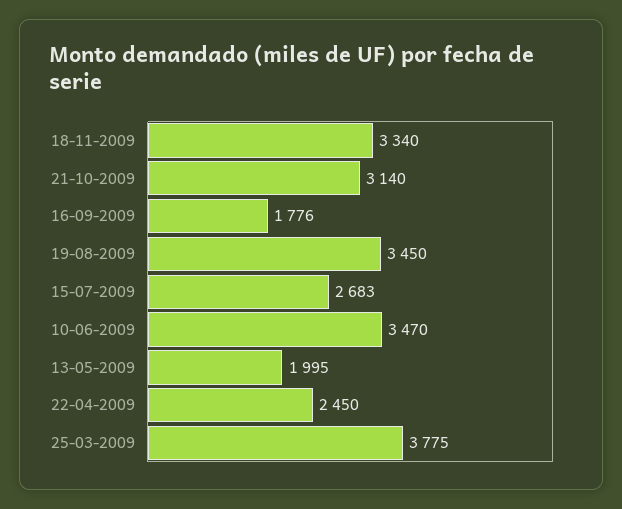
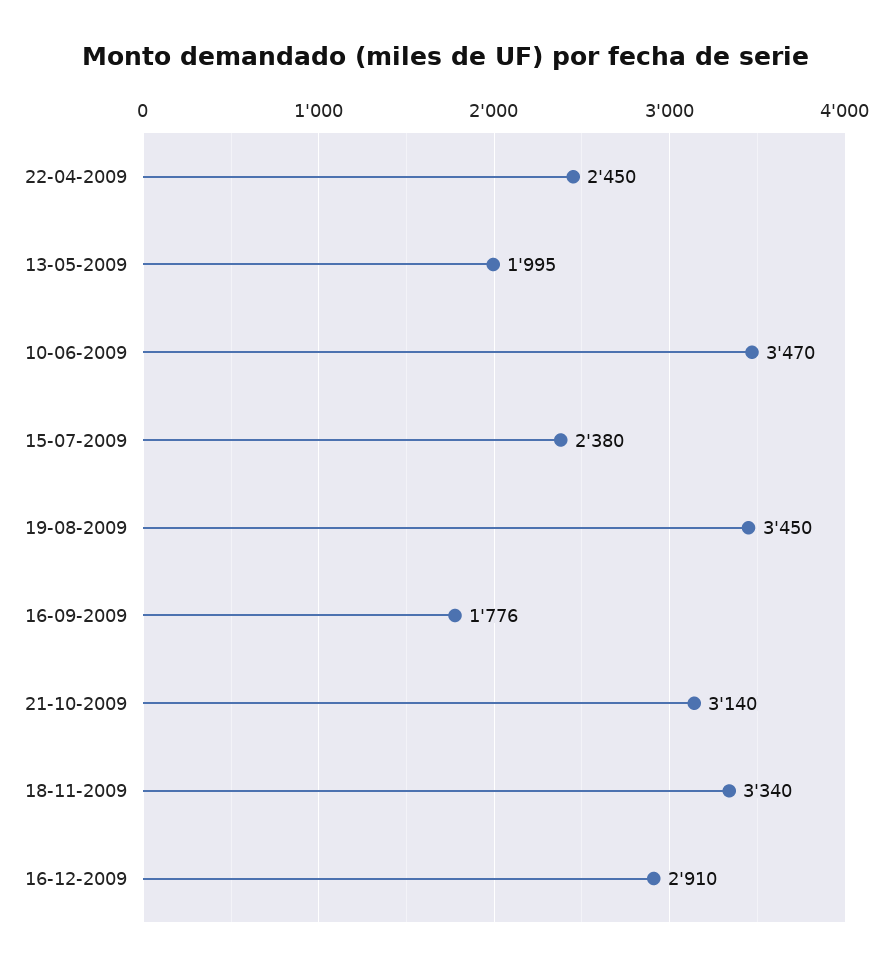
15-07-2009: 2683 -> 2380
25-03-2009: 3775 -> none
16-12-2009: none -> 2910

